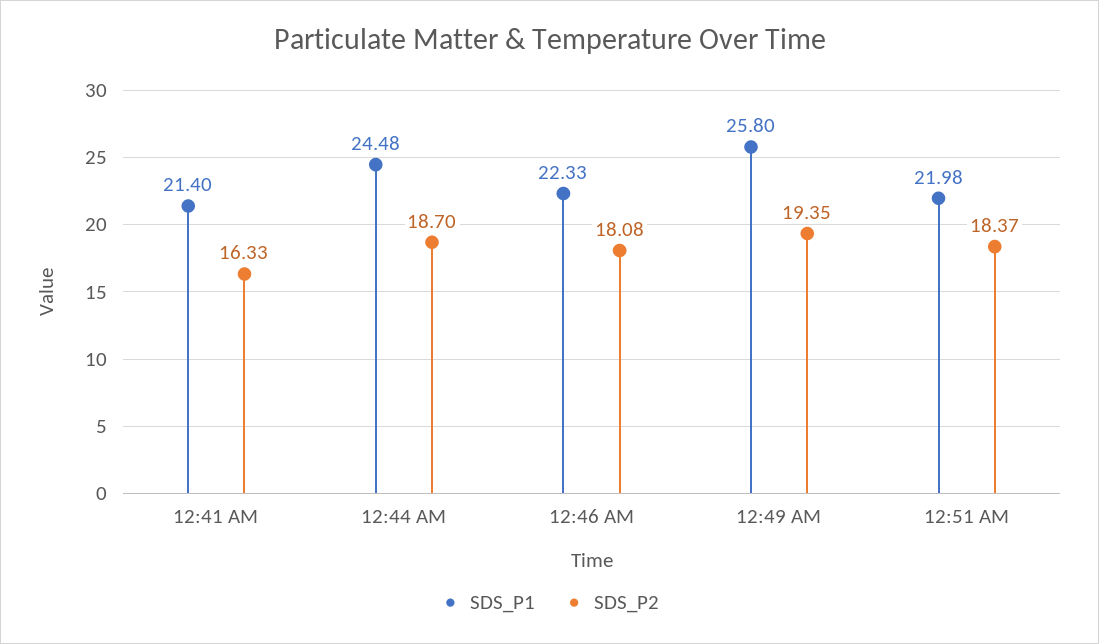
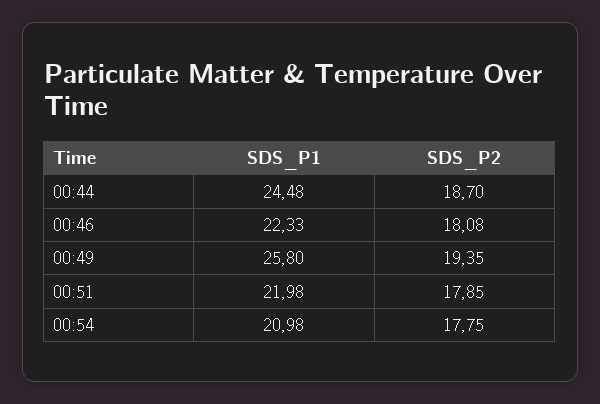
SDS_P1, 12:41 AM: 21.4 -> none
SDS_P2, 12:41 AM: 16.33 -> none
SDS_P2, 12:51 AM: 18.37 -> 17.85
SDS_P1, 00:54: none -> 20.98
SDS_P2, 00:54: none -> 17.75

